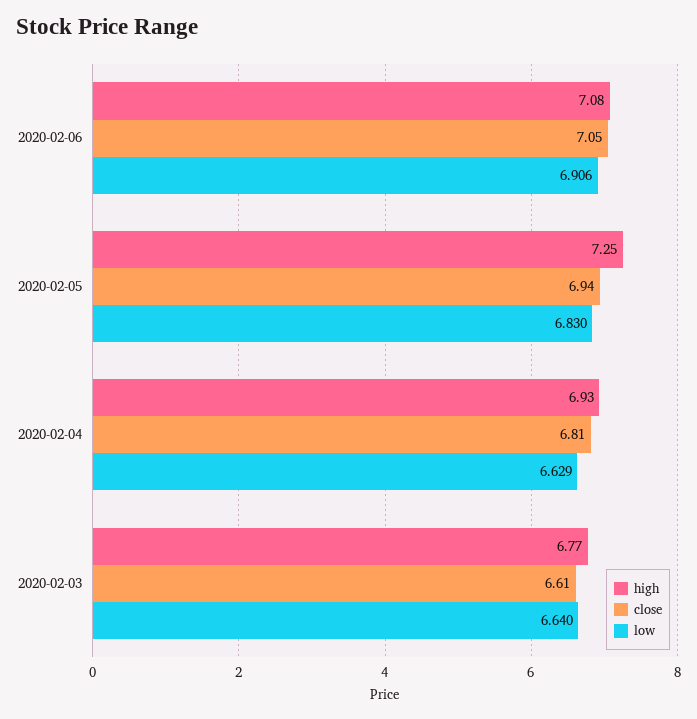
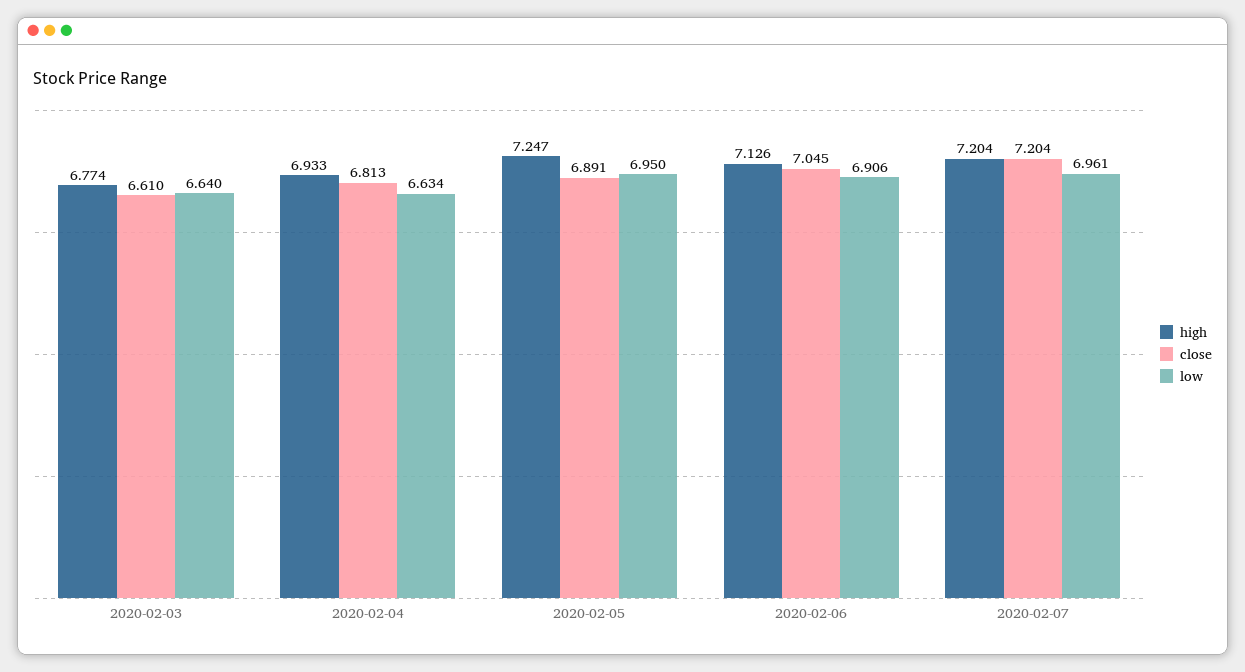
high, 2020-02-06: 7.08 -> 7.126
close, 2020-02-05: 6.94 -> 6.891
low, 2020-02-05: 6.83 -> 6.95
low, 2020-02-04: 6.629 -> 6.634
high, 2020-02-07: none -> 7.204
close, 2020-02-07: none -> 7.204
low, 2020-02-07: none -> 6.961

